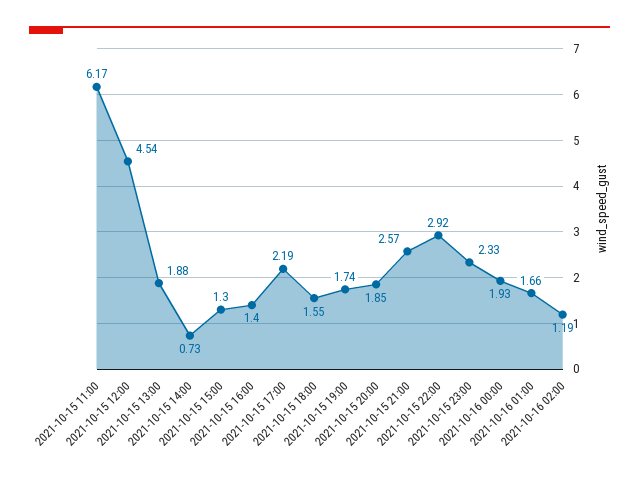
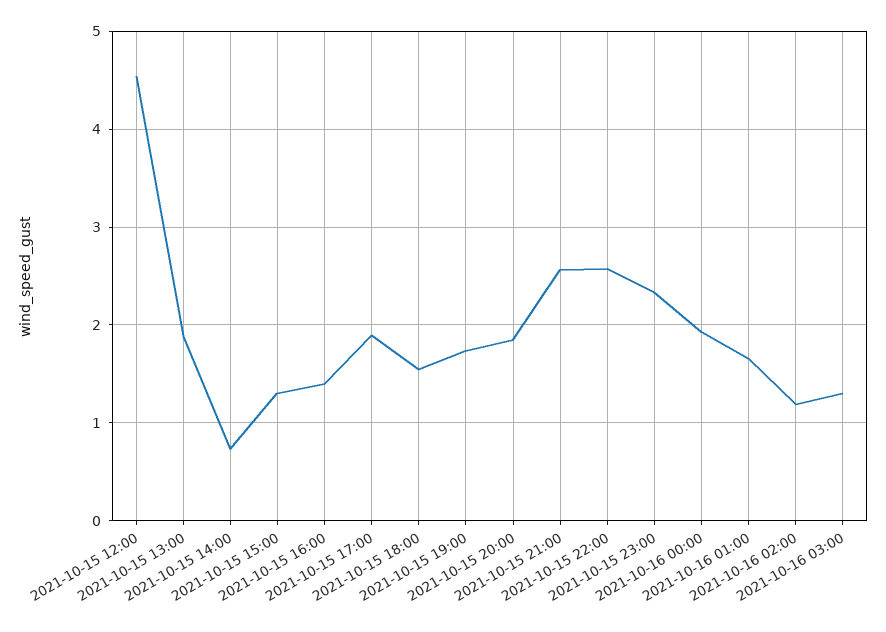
2021-10-15 11:00: 6.17 -> none
2021-10-15 17:00: 2.19 -> 1.9
2021-10-15 22:00: 2.92 -> 2.6
2021-10-16 03:00: none -> 1.3

